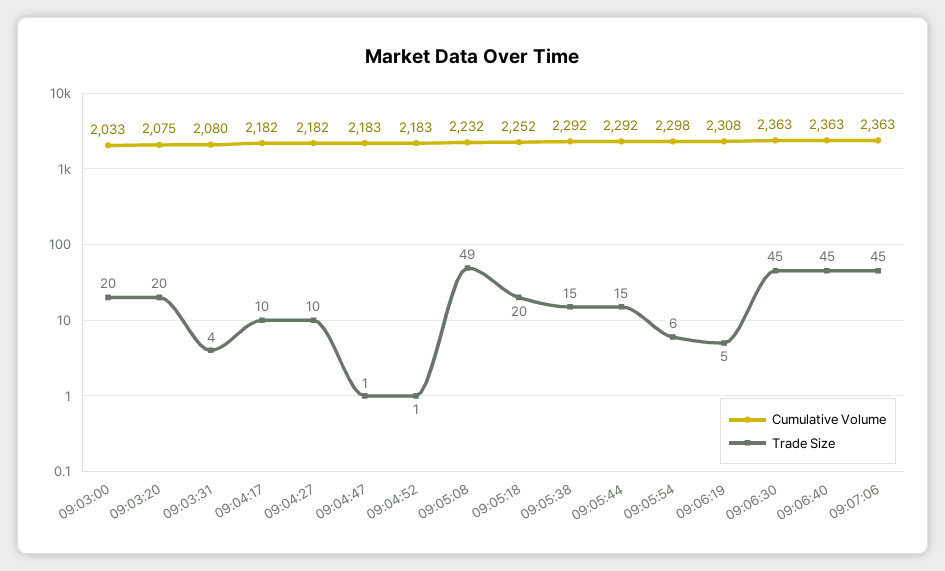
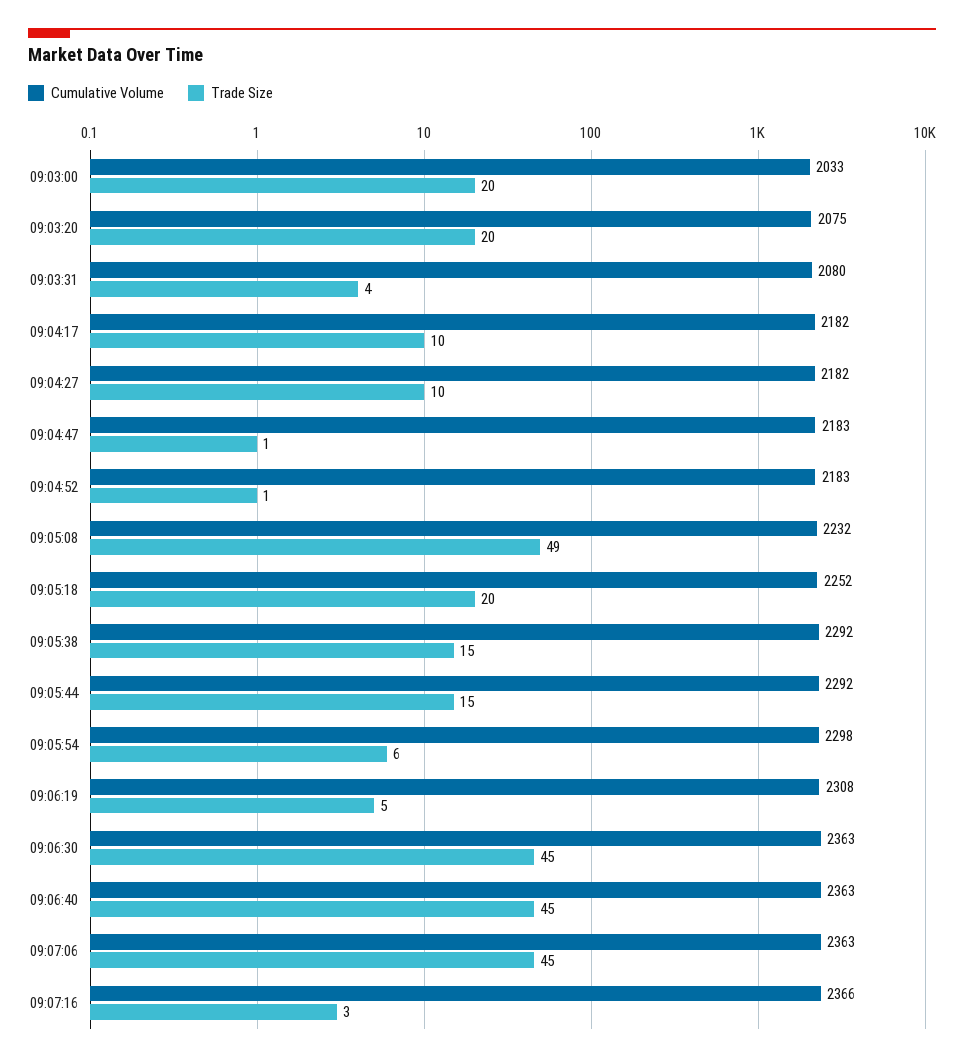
Cumulative Volume, 09:07:16: none -> 2366
Trade Size, 09:07:16: none -> 3

